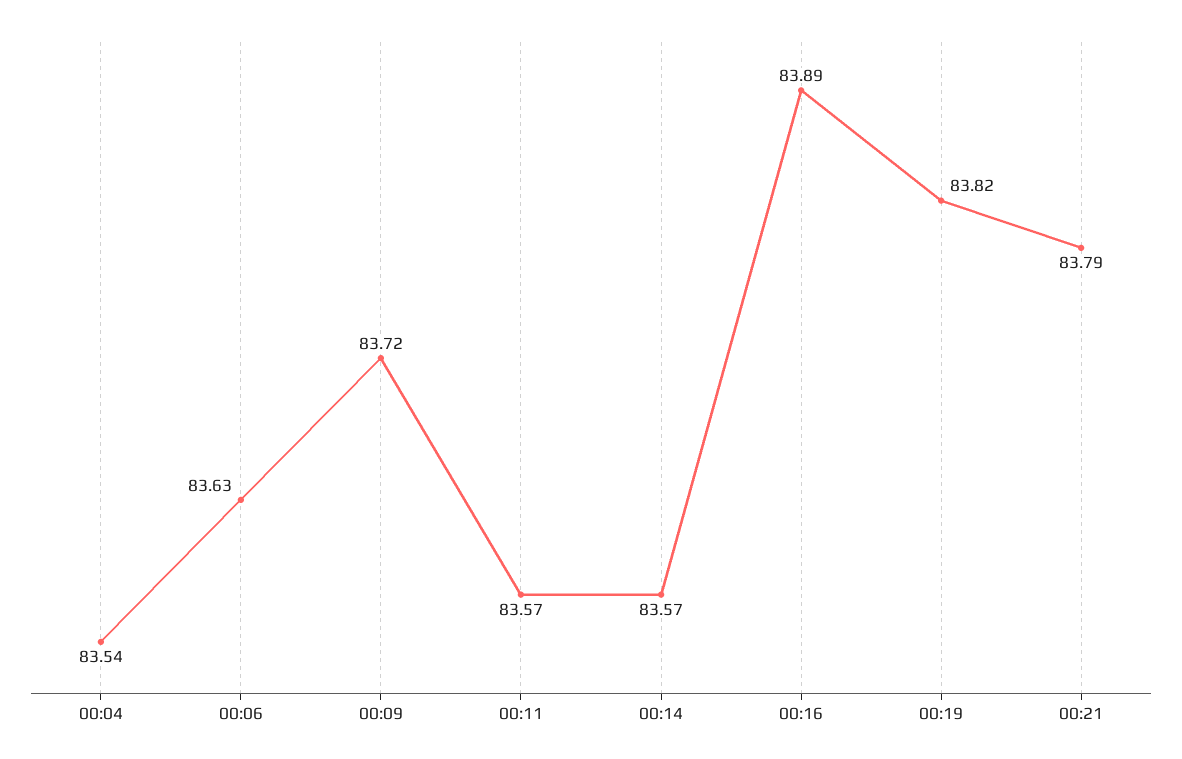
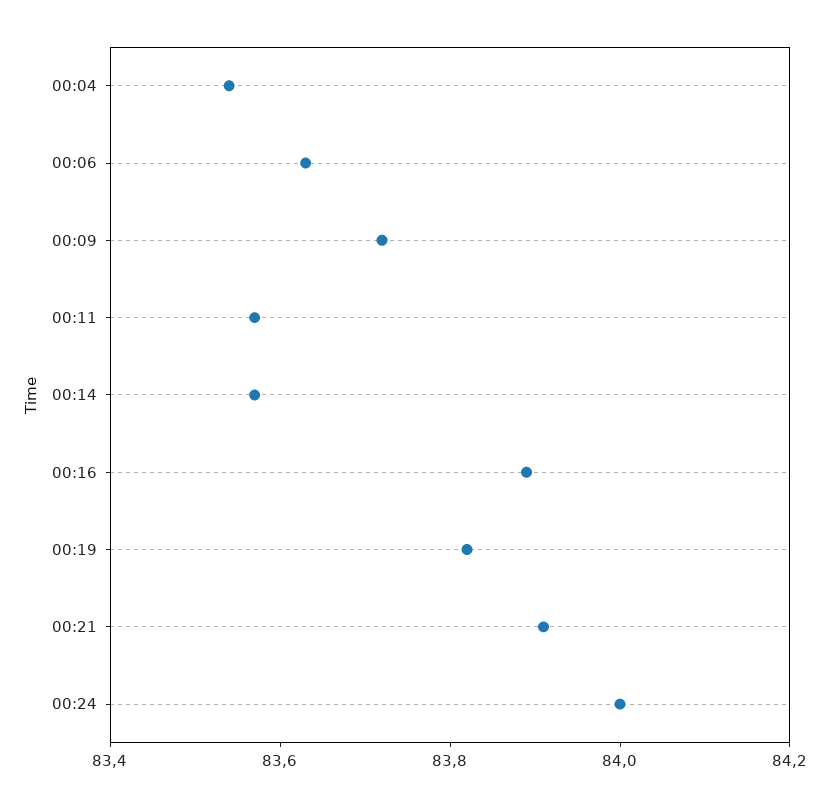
00:21: 83.79 -> 83.9
00:24: none -> 84

